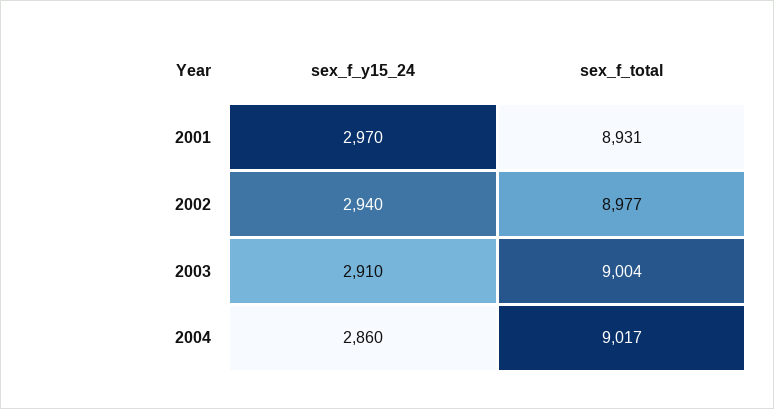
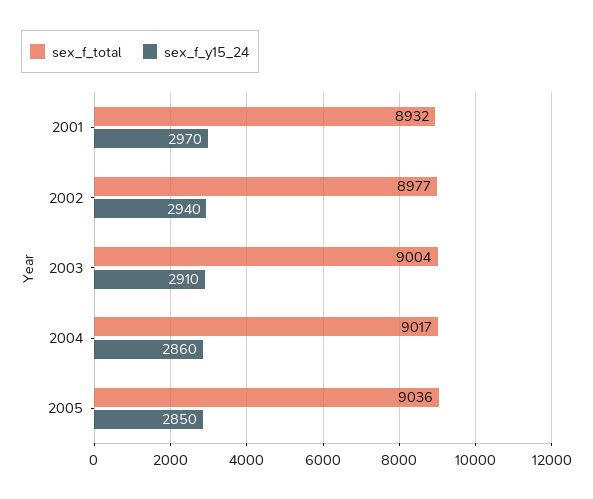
sex_f_total, 2001: 8931 -> 8932
sex_f_total, 2005: none -> 9036
sex_f_y15_24, 2005: none -> 2850

